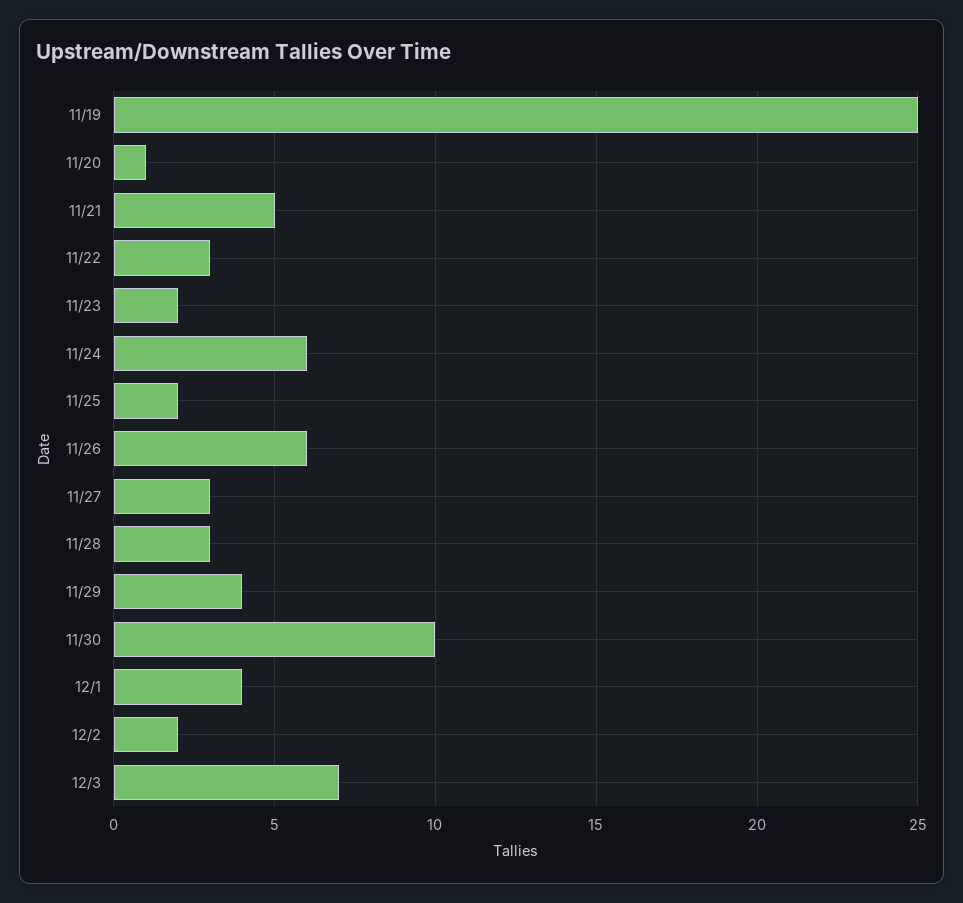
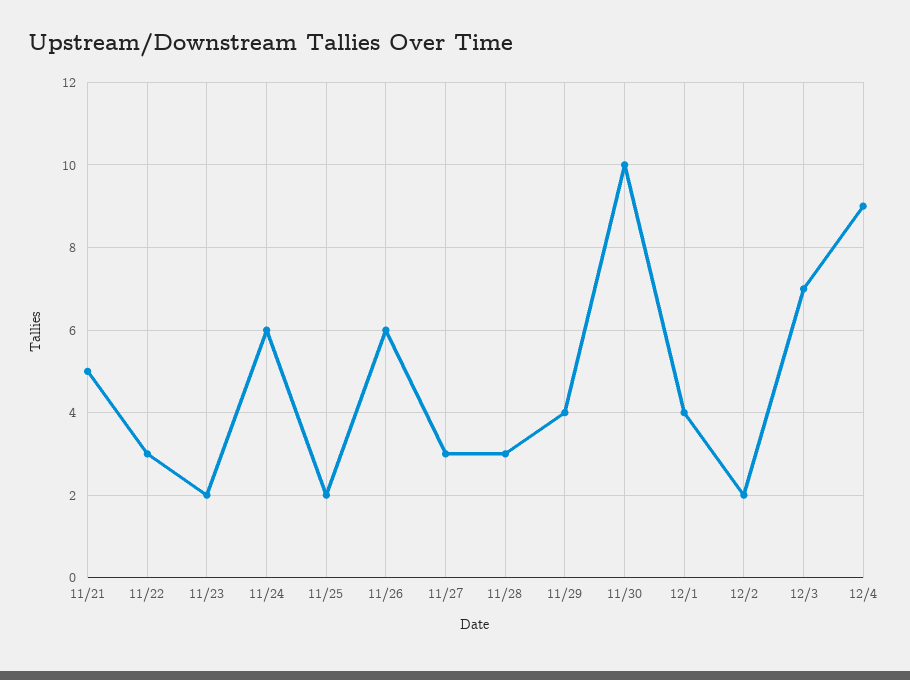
11/19: 25 -> none
11/20: 1 -> none
12/4: none -> 9

